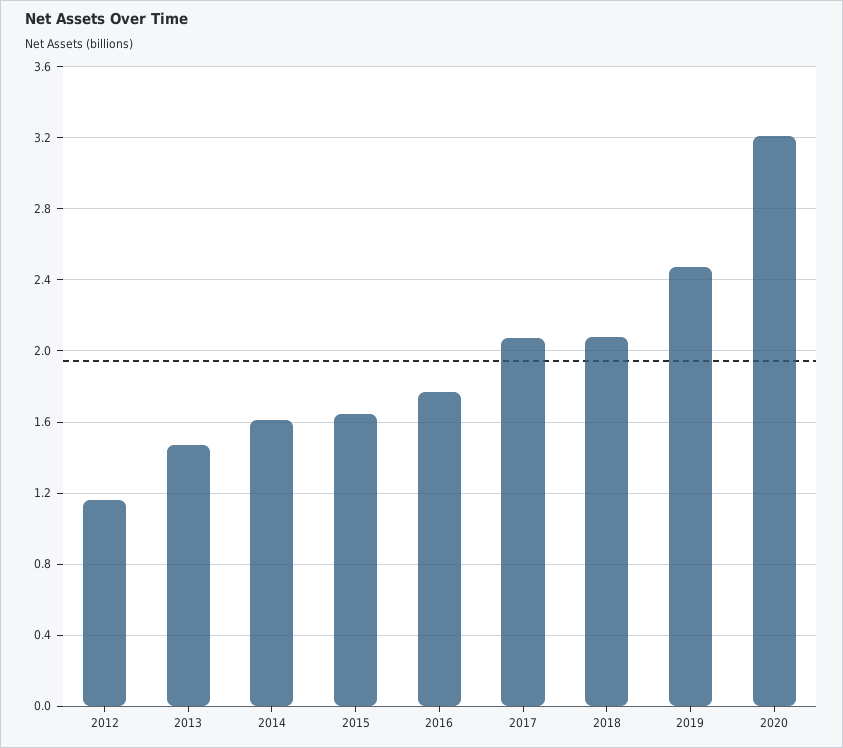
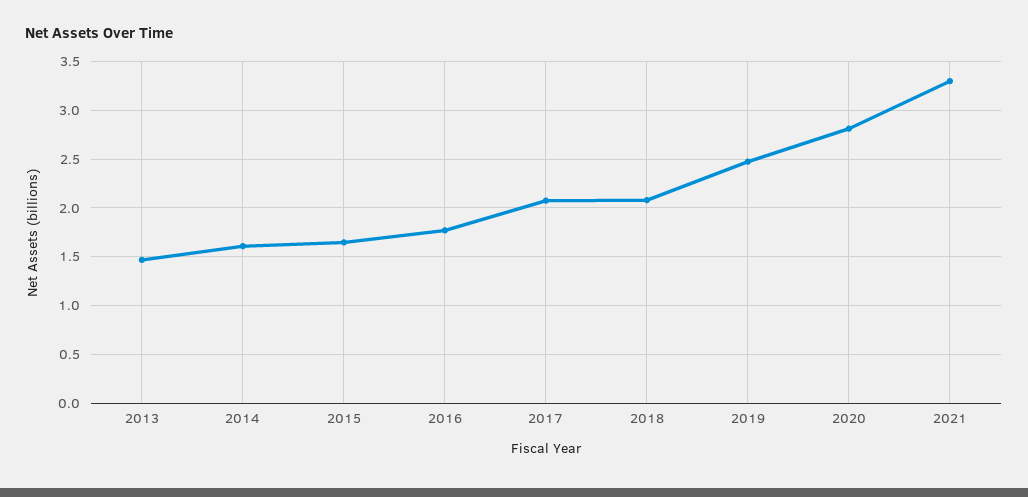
2012: 1.15 -> none
2020: 3.2 -> 2.8
2021: none -> 3.3

